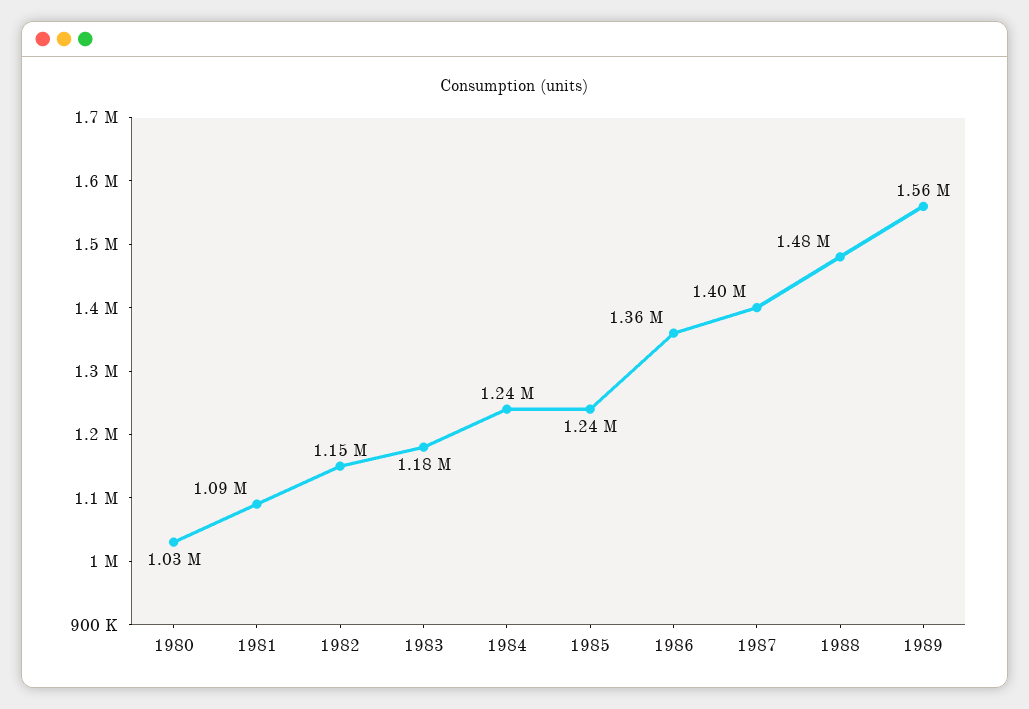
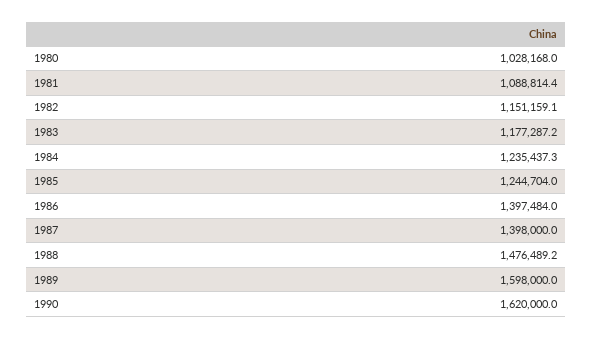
1986: 1360000 -> 1397484
1989: 1560000 -> 1598000
1990: none -> 1620000

